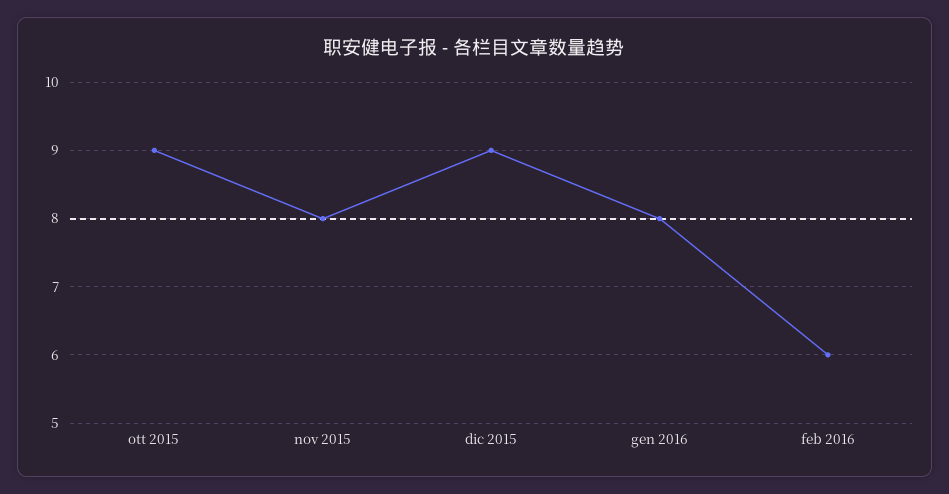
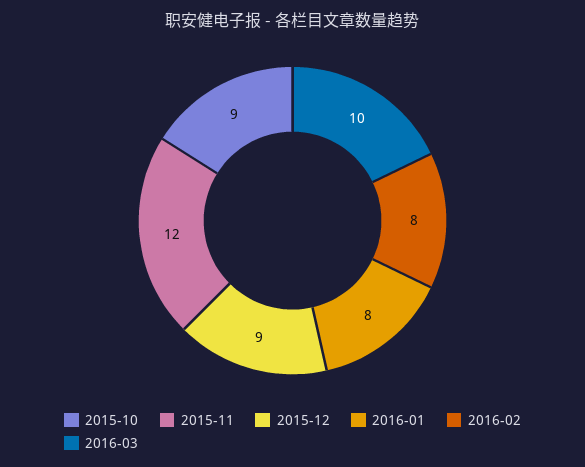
nov 2015: 8 -> 12
feb 2016: 6 -> 8
2016-03: none -> 10

